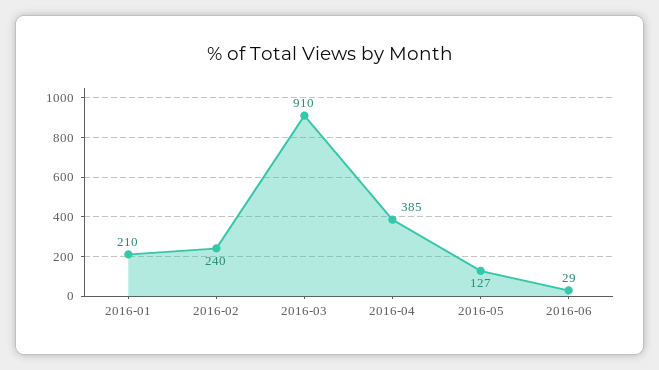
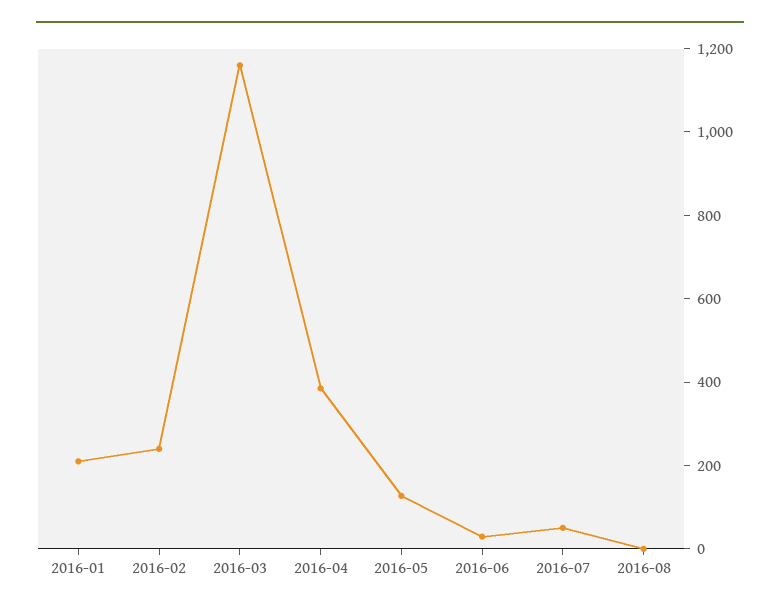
2016-03: 910 -> 1150
2016-07: none -> 50
2016-08: none -> 0

